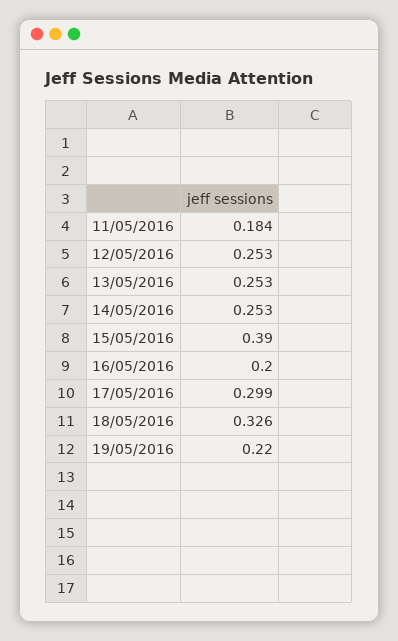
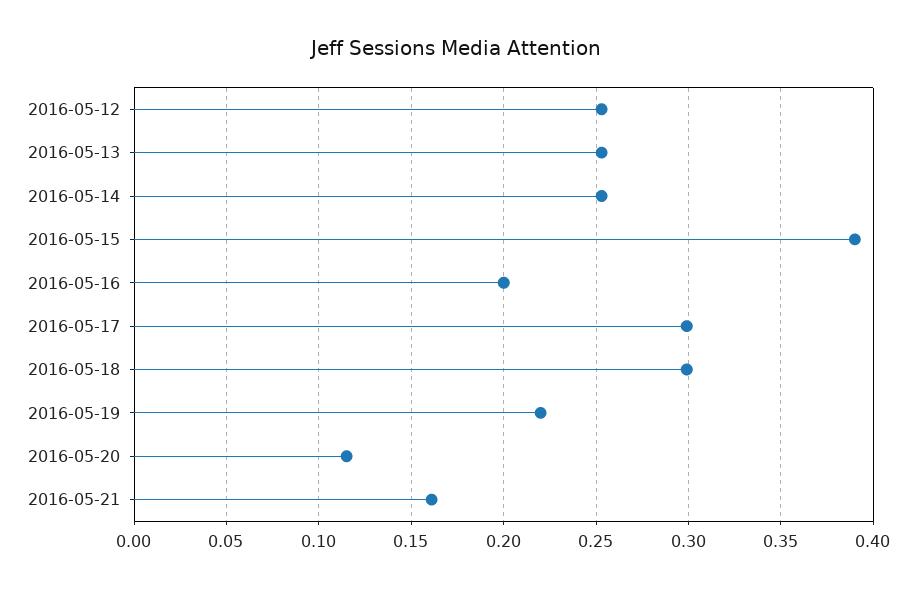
11/05/2016: 0.184 -> none
18/05/2016: 0.326 -> 0.3
2016-05-20: none -> 0.115
2016-05-21: none -> 0.16

